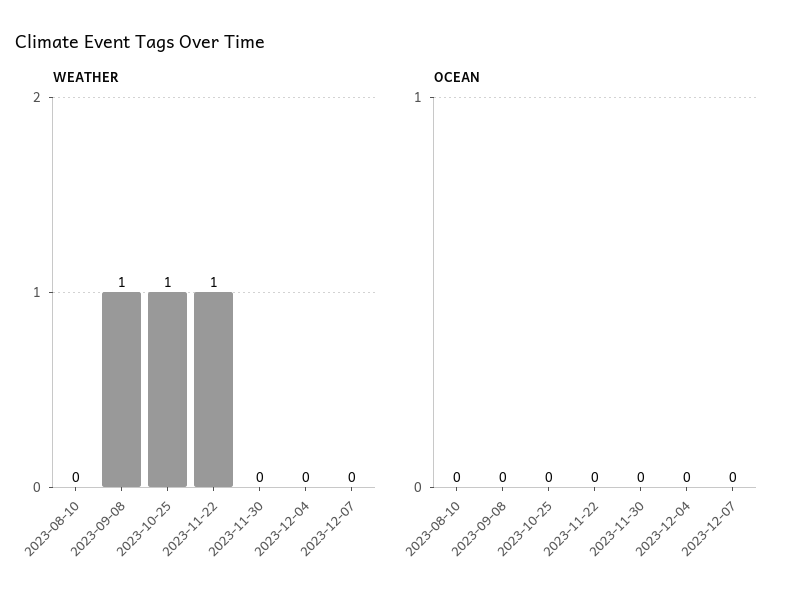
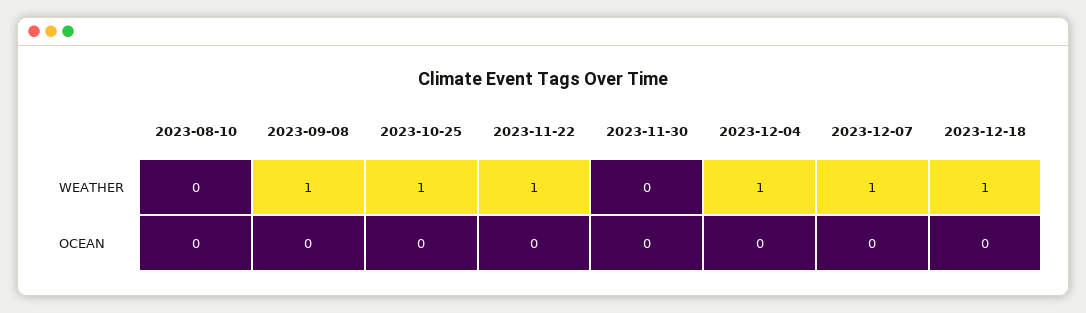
WEATHER, 2023-12-04: 0 -> 1
WEATHER, 2023-12-07: 0 -> 1
WEATHER, 2023-12-18: none -> 1
OCEAN, 2023-12-18: none -> 0

